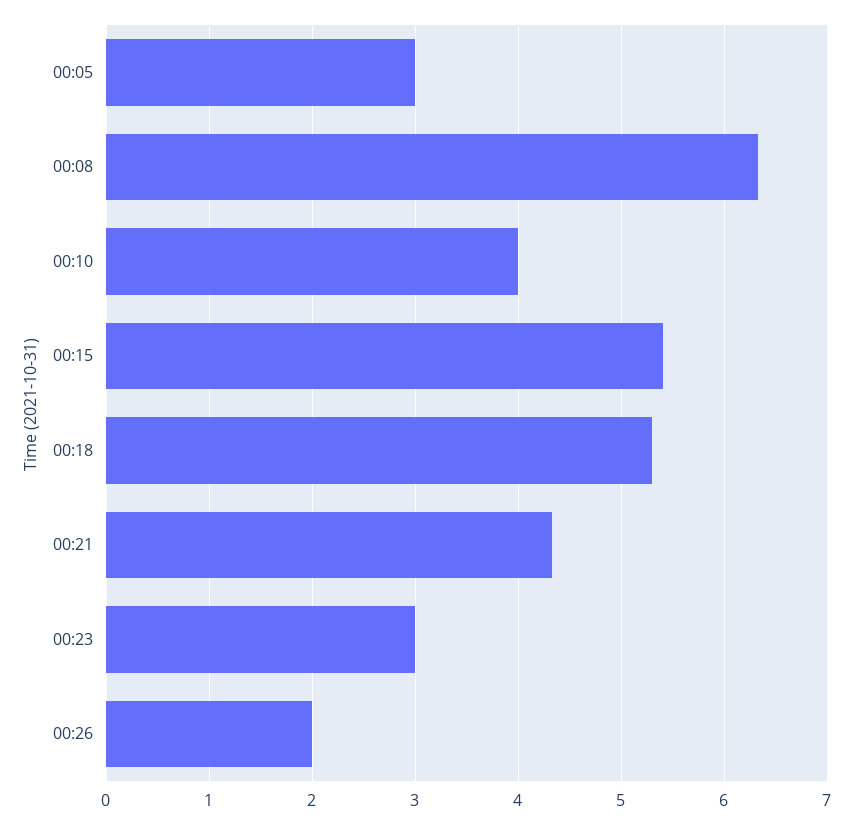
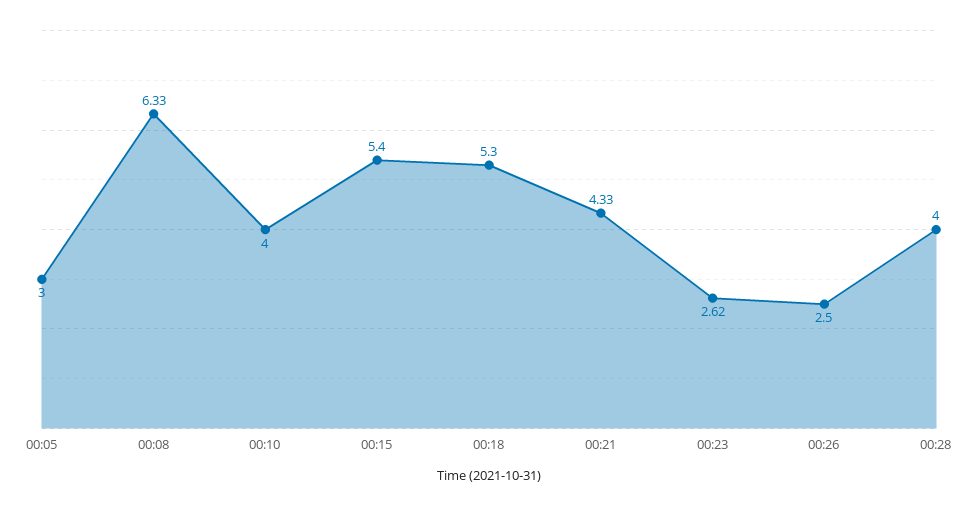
00:23: 3 -> 2.62
00:26: 2 -> 2.5
00:28: none -> 4

